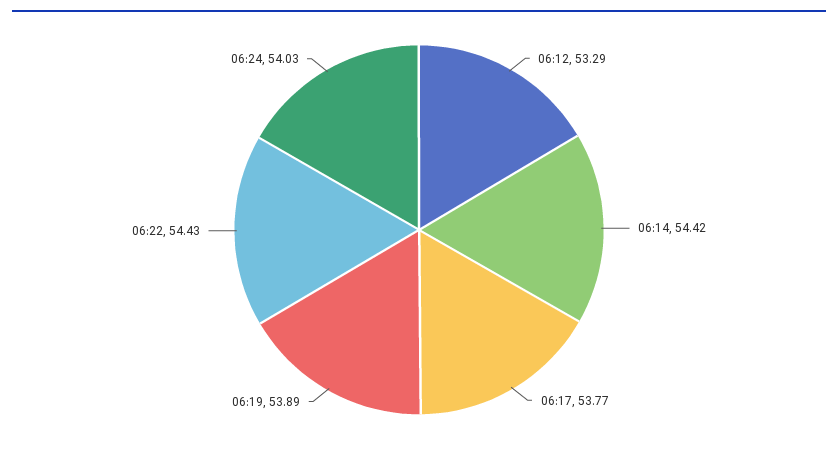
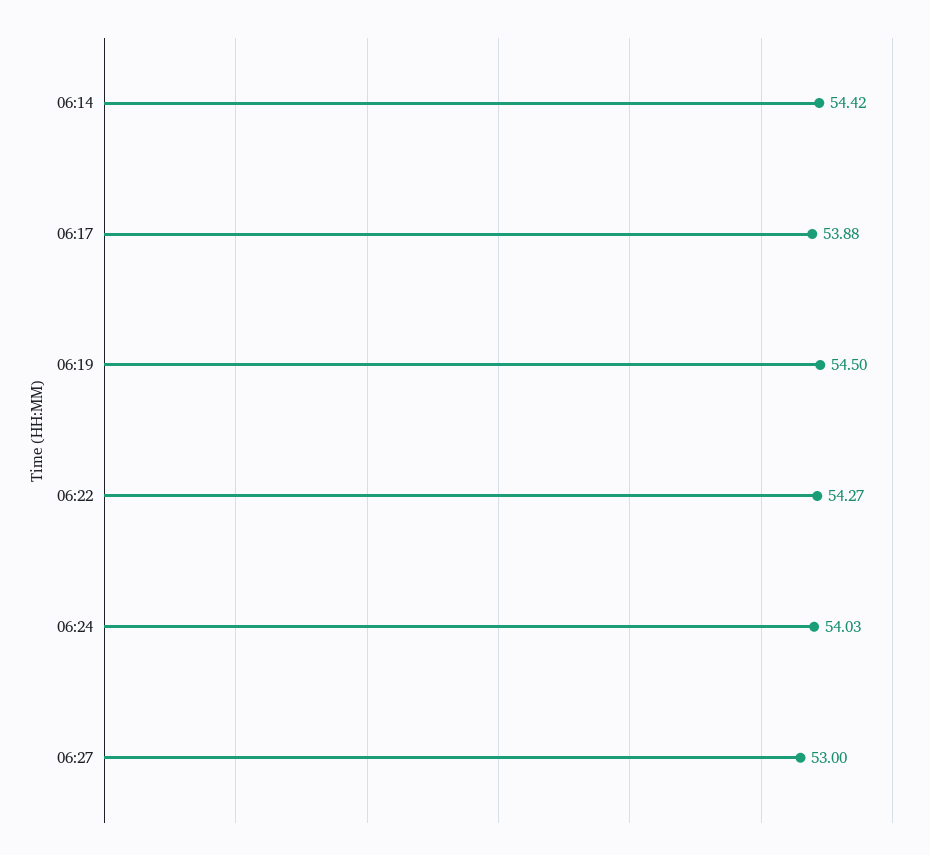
06:12: 53.29 -> none
06:17: 53.77 -> 53.88
06:19: 53.89 -> 54.5
06:22: 54.43 -> 54.27
06:27: none -> 53

